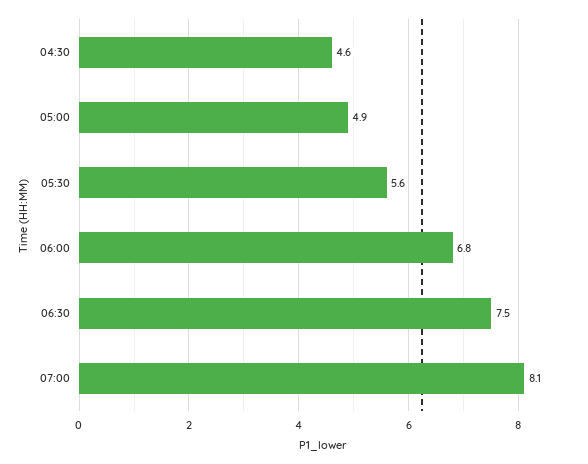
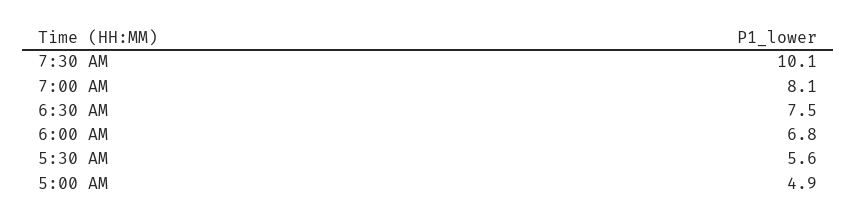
04:30: 4.6 -> none
7:30 AM: none -> 10.1

